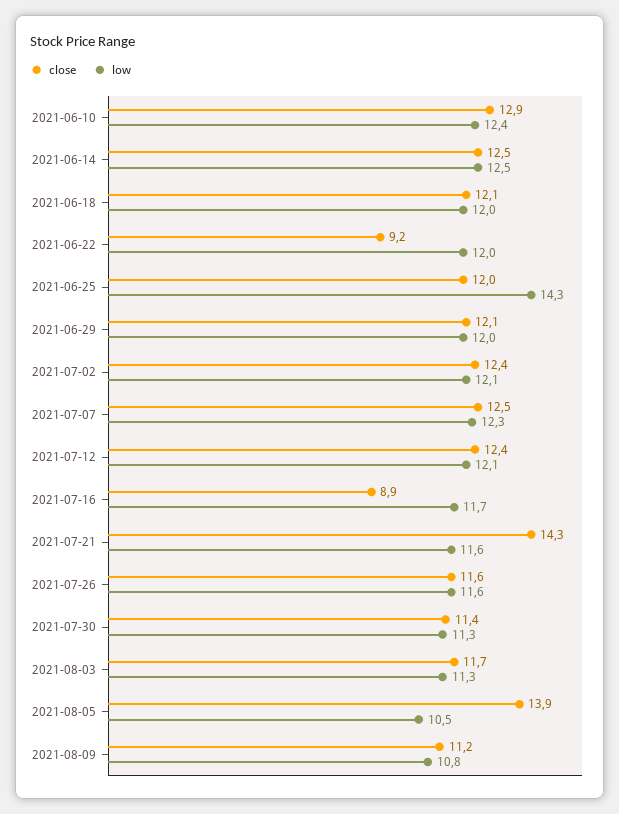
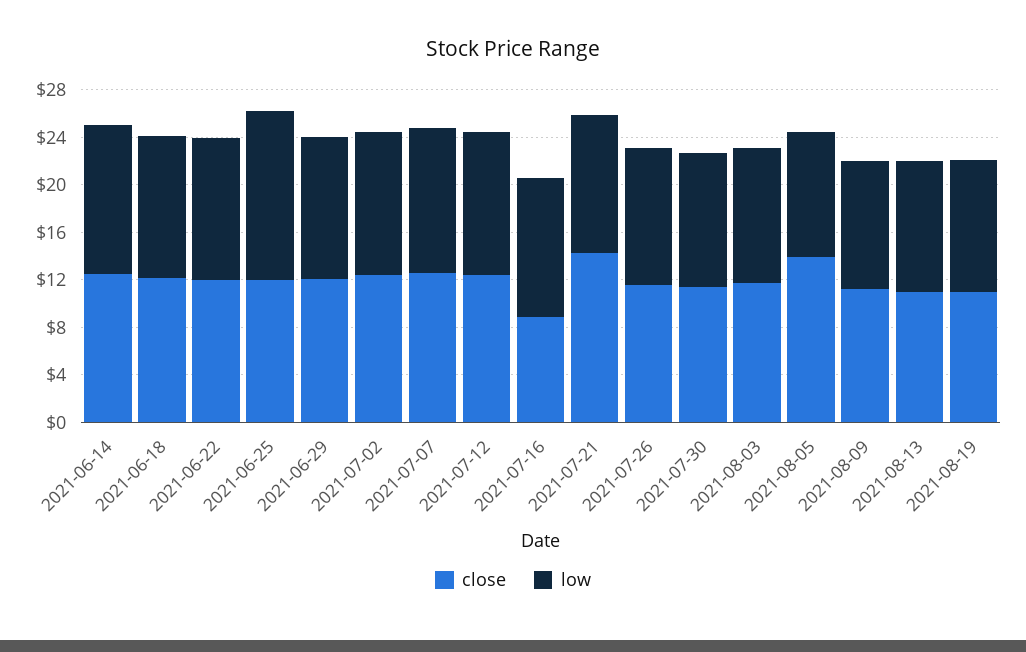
close, 2021-06-10: 12.9 -> none
low, 2021-06-10: 12.4 -> none
close, 2021-06-22: 9.2 -> 12
close, 2021-08-13: none -> 11
low, 2021-08-13: none -> 11
close, 2021-08-19: none -> 11
low, 2021-08-19: none -> 11

